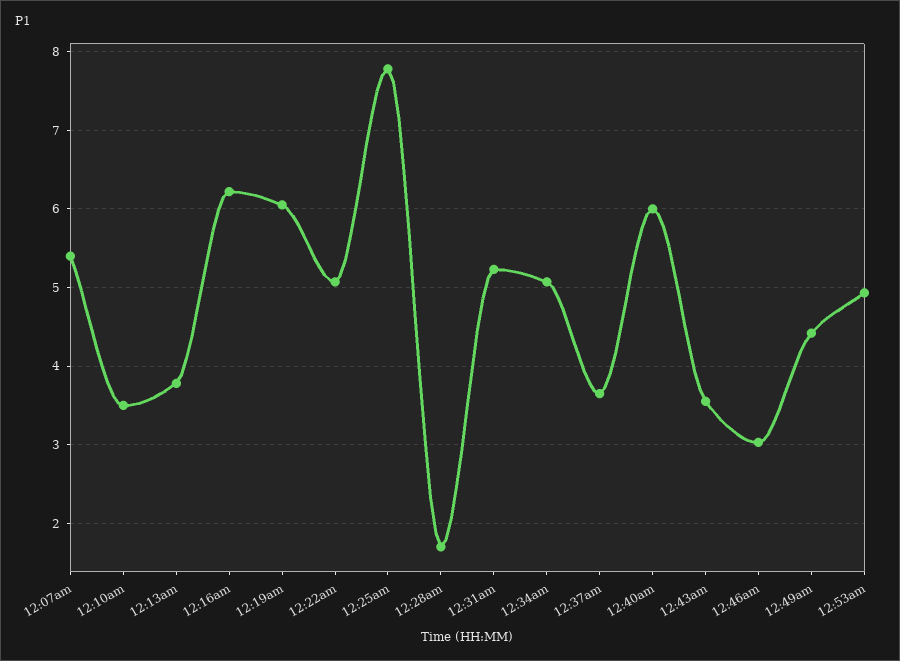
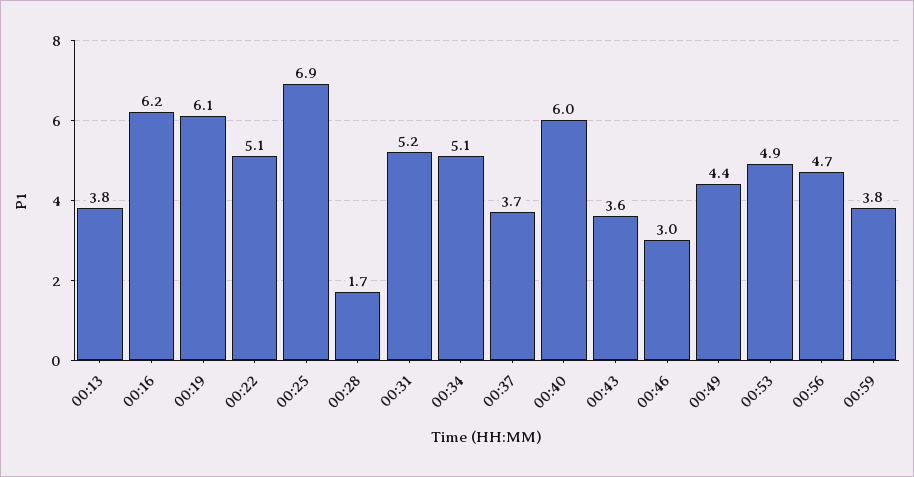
12:07am: 5.4 -> none
12:10am: 3.5 -> none
12:25am: 7.8 -> 6.9
00:56: none -> 4.7
00:59: none -> 3.8

